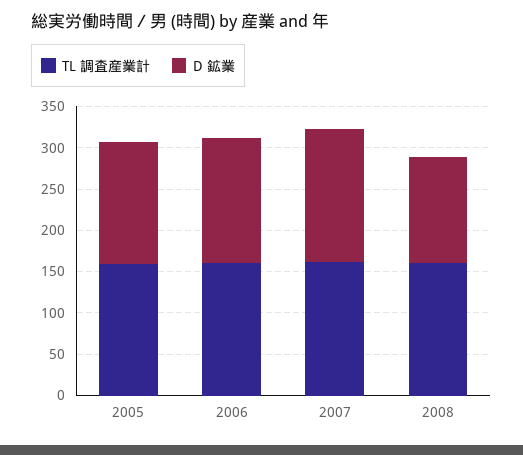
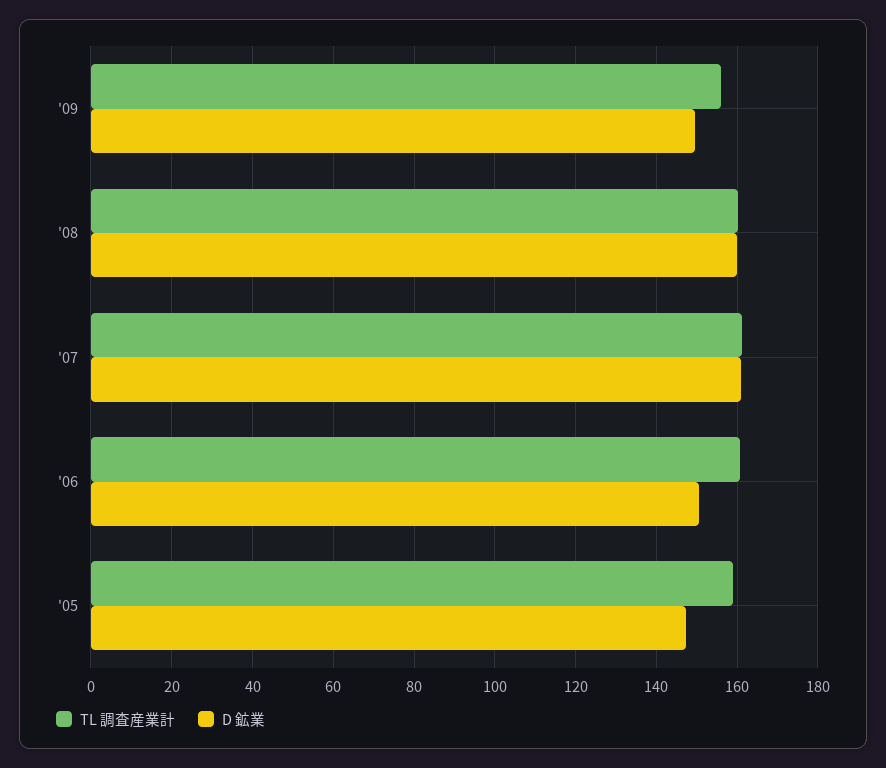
D 鉱業, 2008: 130 -> 160
TL 調査産業計, '09: none -> 156
D 鉱業, '09: none -> 150

